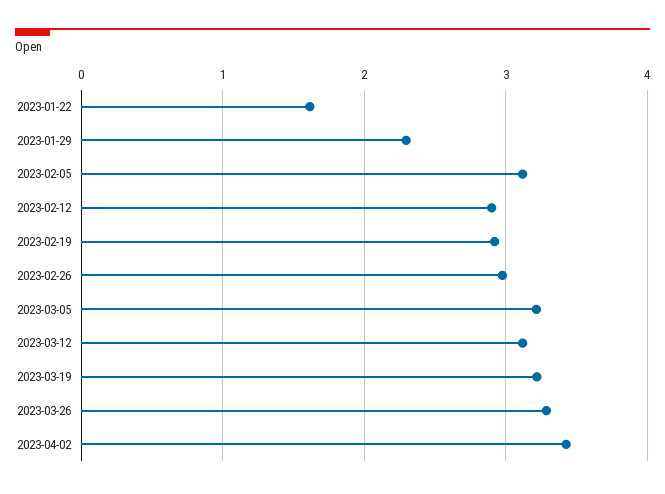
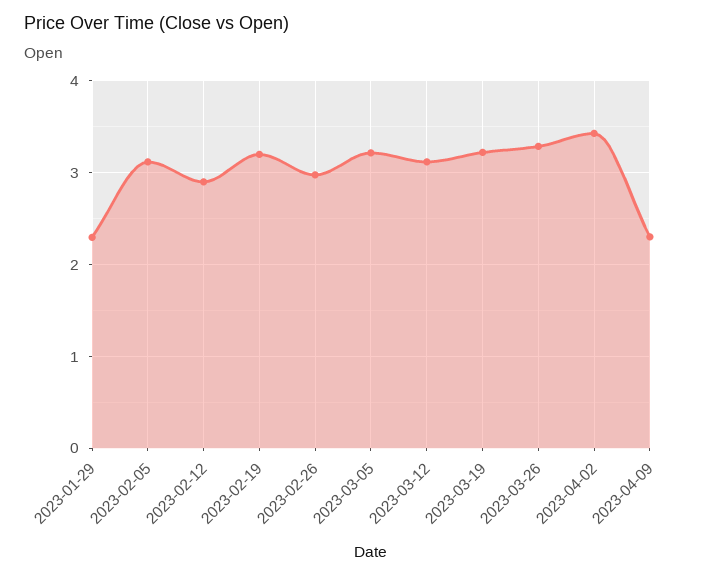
2023-01-22: 1.6 -> none
2023-02-19: 2.9 -> 3.2
2023-04-09: none -> 2.3

